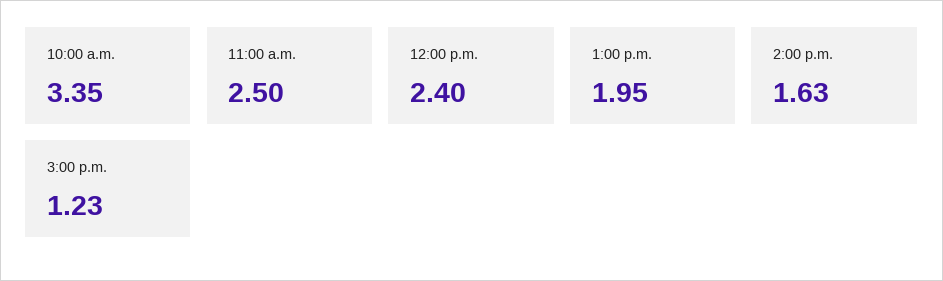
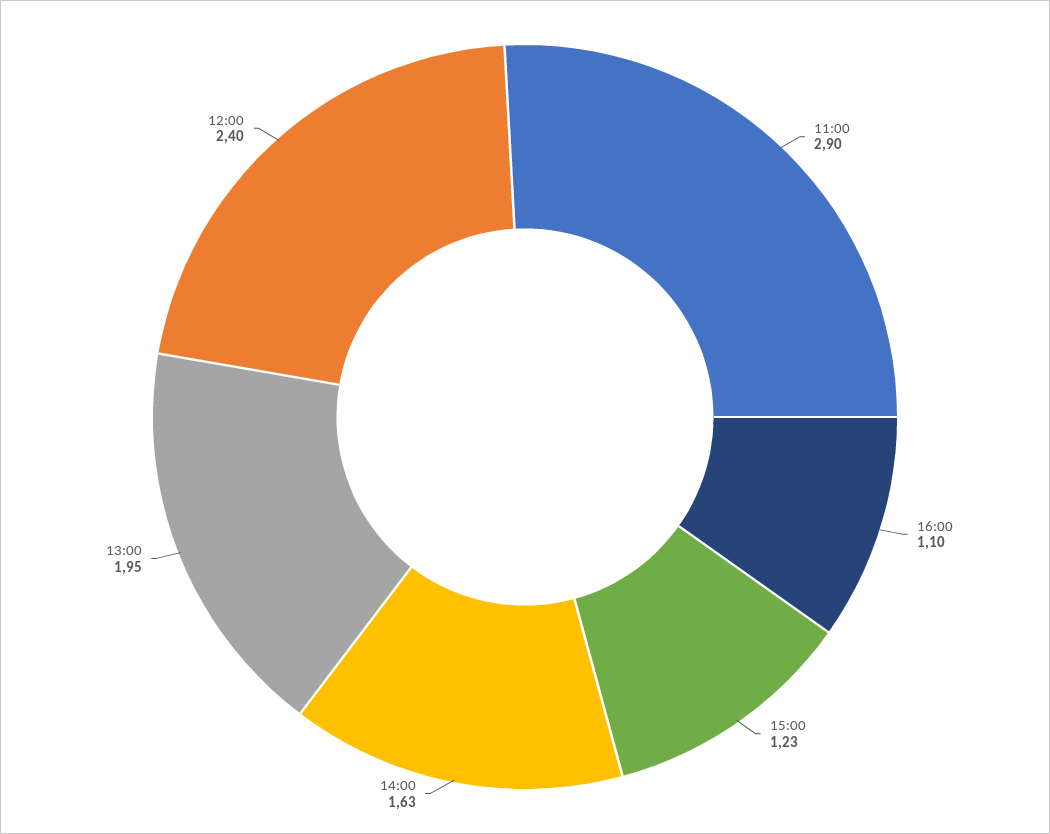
10:00 a.m.: 3.35 -> none
11:00 a.m.: 2.5 -> 2.9
16:00: none -> 1.1

